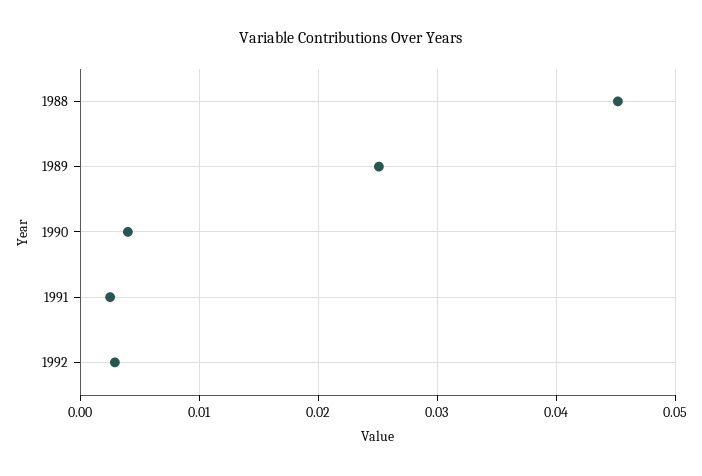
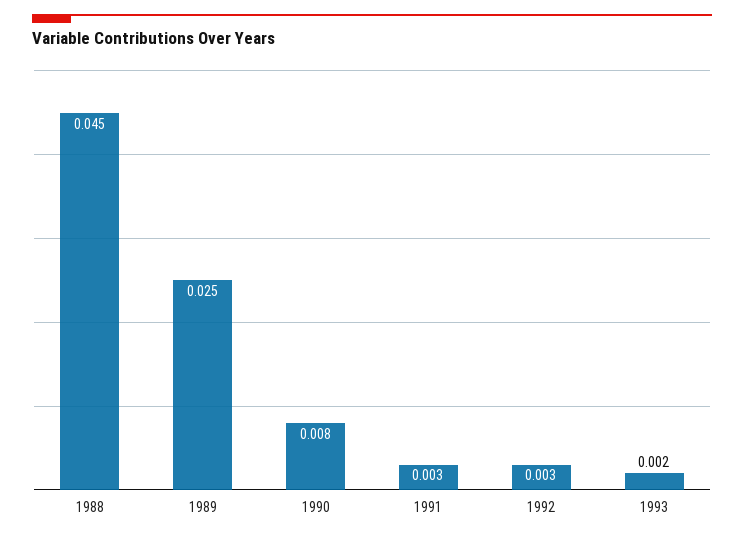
1990: 0.004 -> 0.008
1993: none -> 0.002

